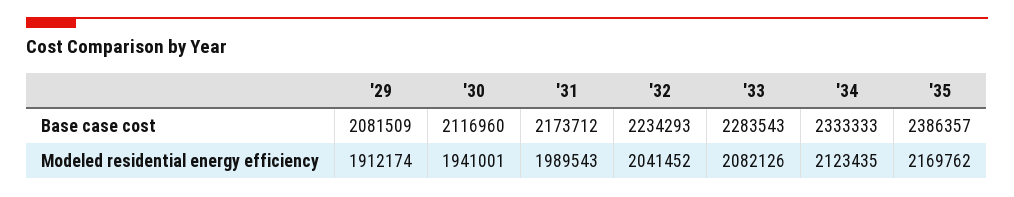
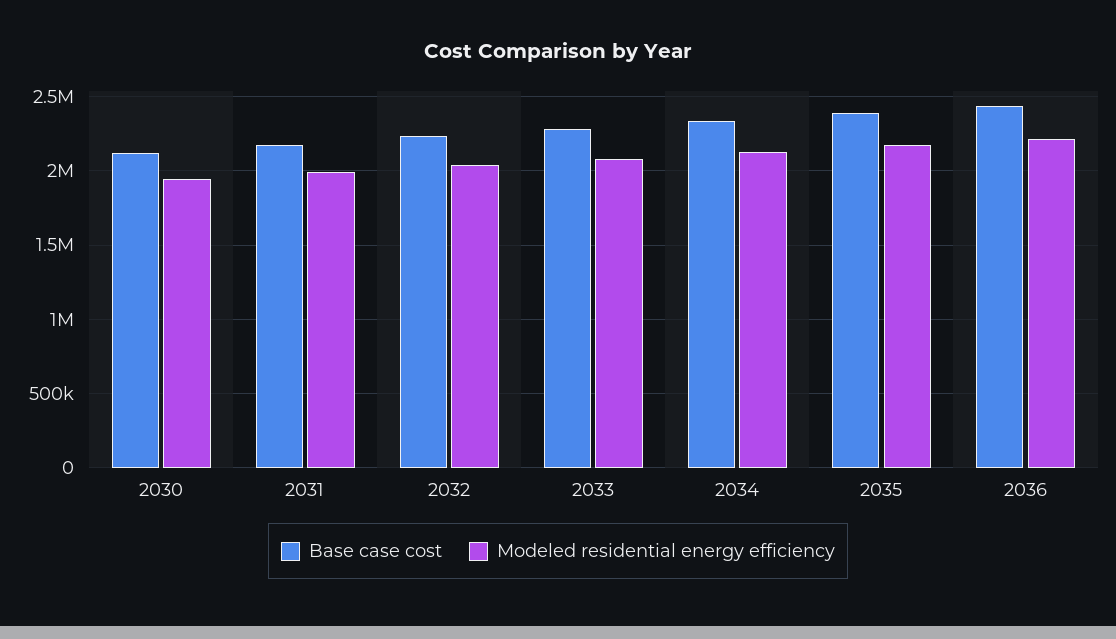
Base case cost, '29: 2081509 -> none
Modeled residential energy efficiency, '29: 1912174 -> none
Base case cost, 2036: none -> 2450000
Modeled residential energy efficiency, 2036: none -> 2200000

